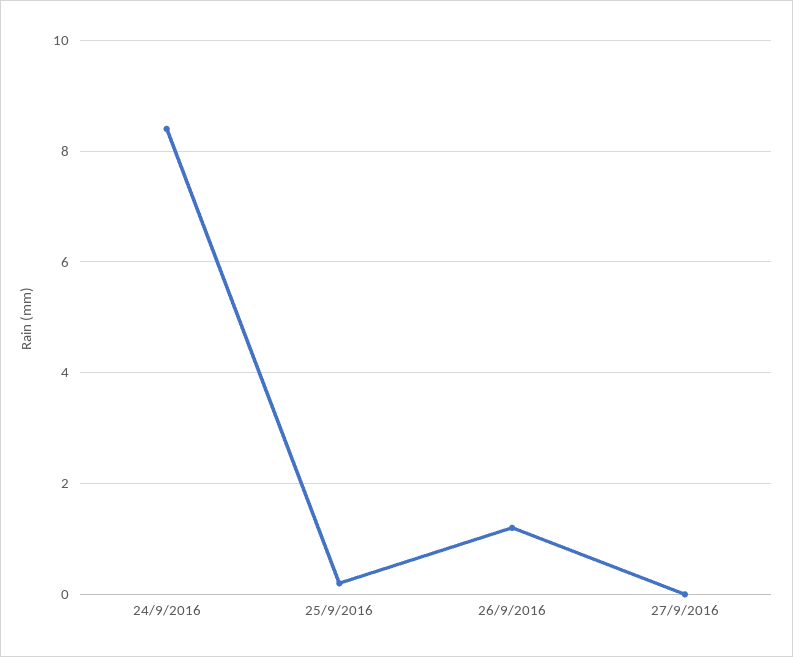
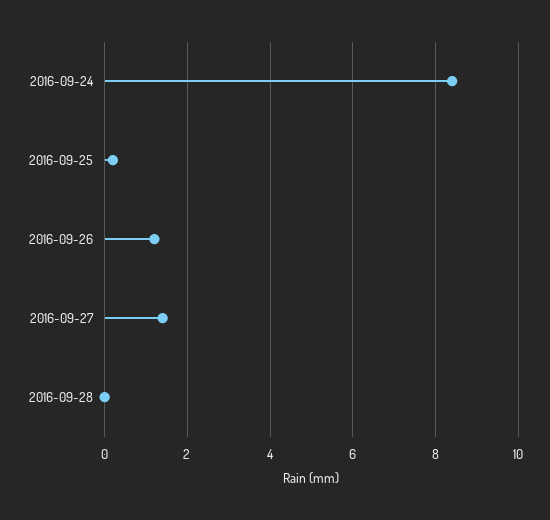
27/9/2016: 0 -> 1.5
2016-09-28: none -> 0

